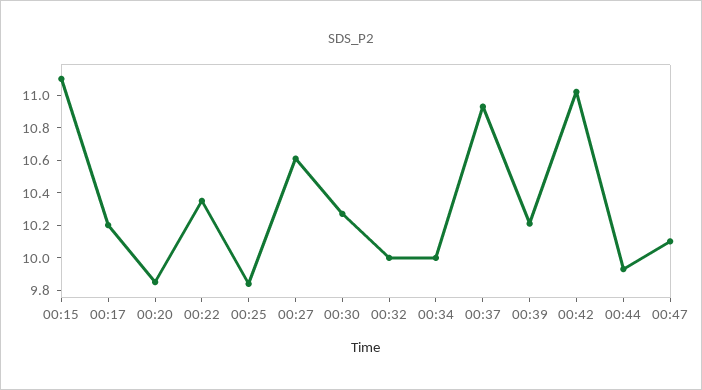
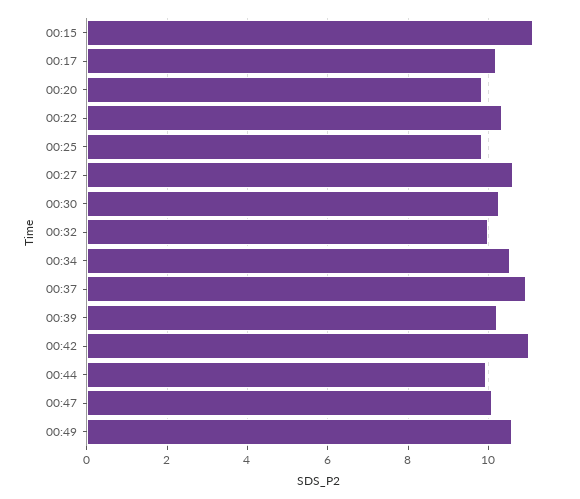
00:34: 10 -> 10.6
00:49: none -> 10.6

